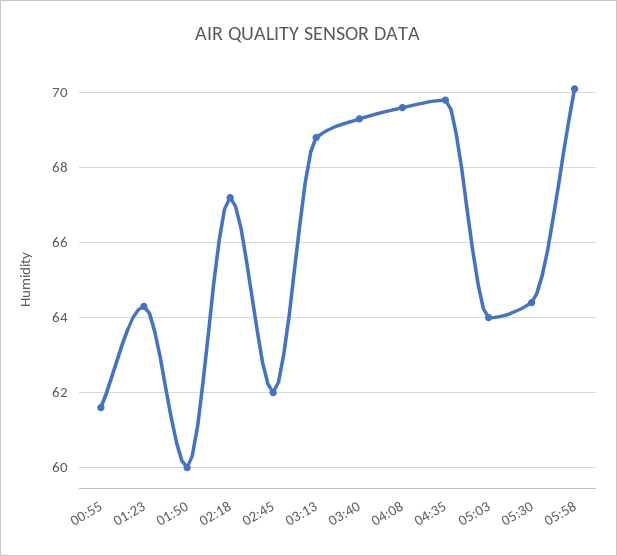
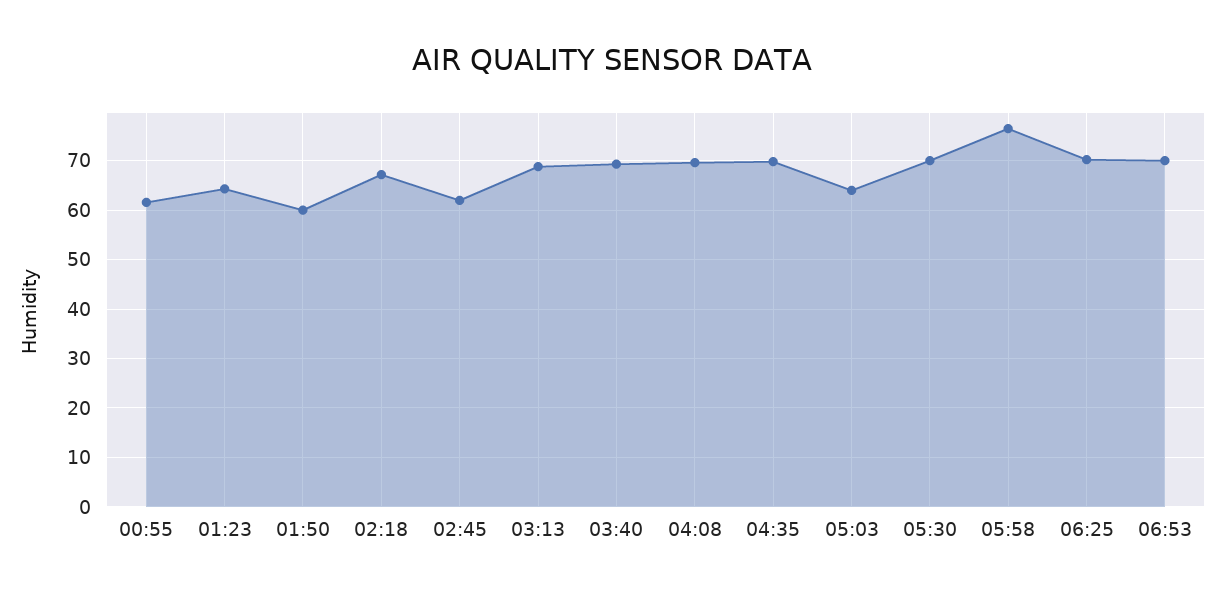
05:30: 64.5 -> 70
05:58: 70 -> 76
06:25: none -> 70
06:53: none -> 70

